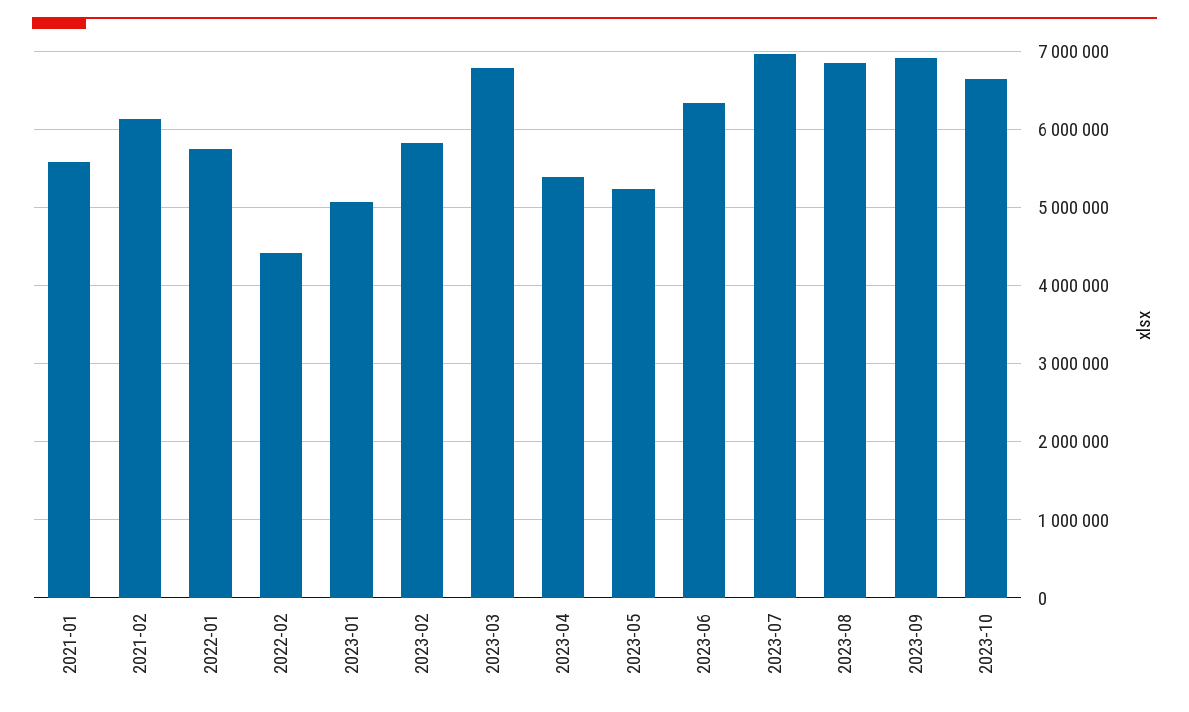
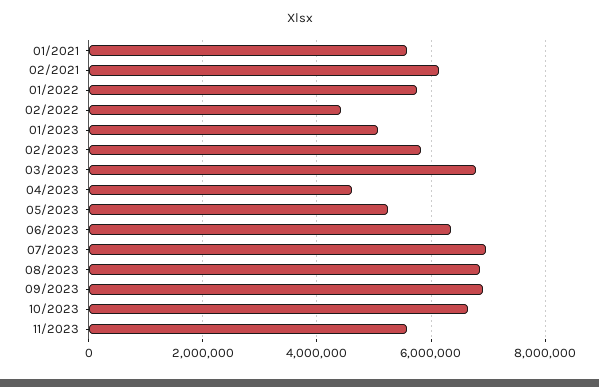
2023-04: 5400000 -> 4600000
11/2023: none -> 5600000

